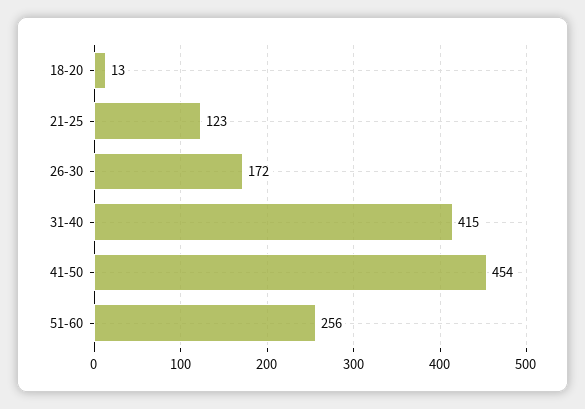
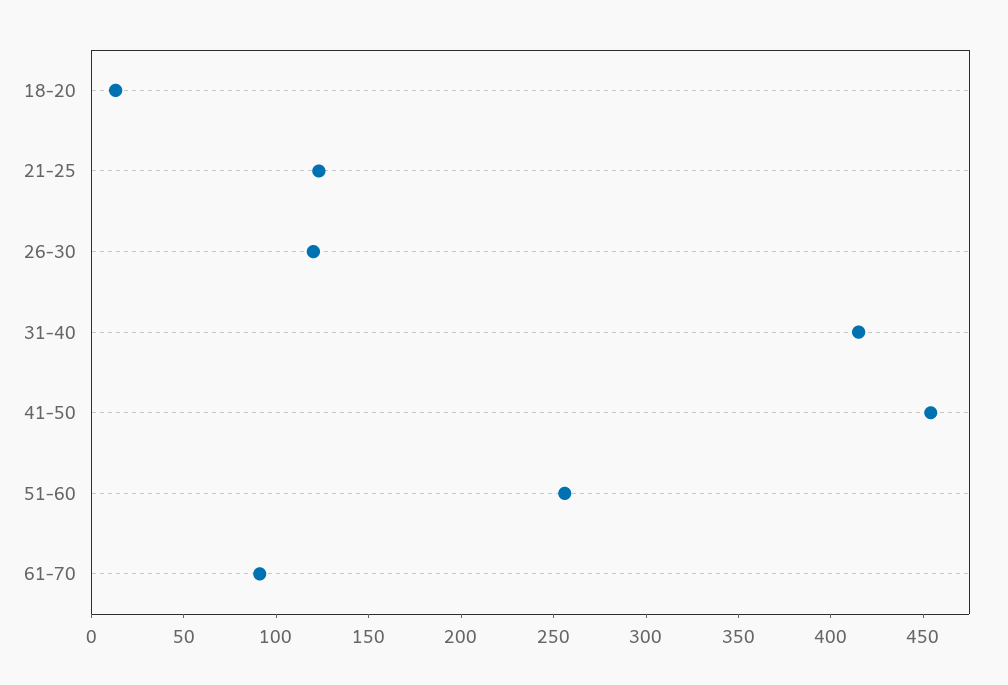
26-30: 172 -> 120
61-70: none -> 90

